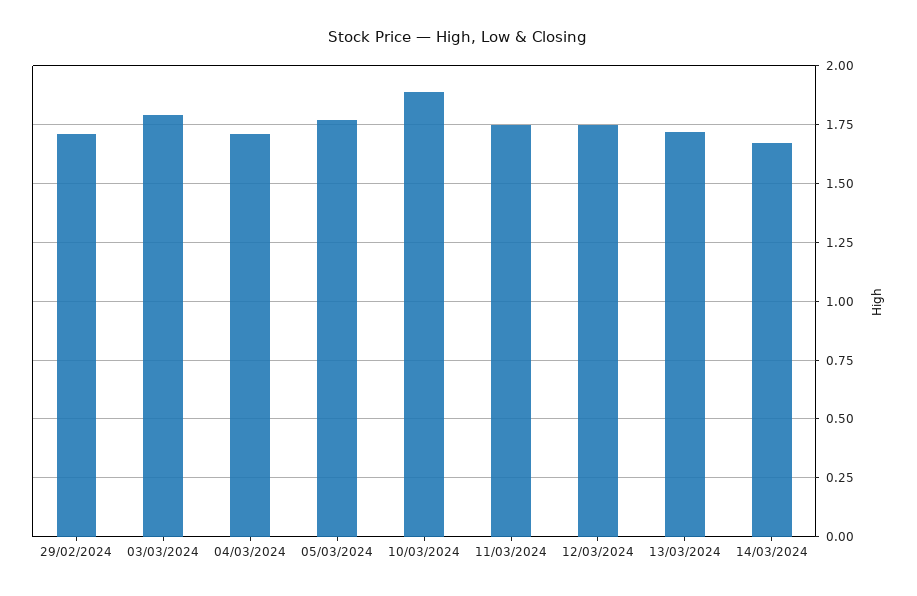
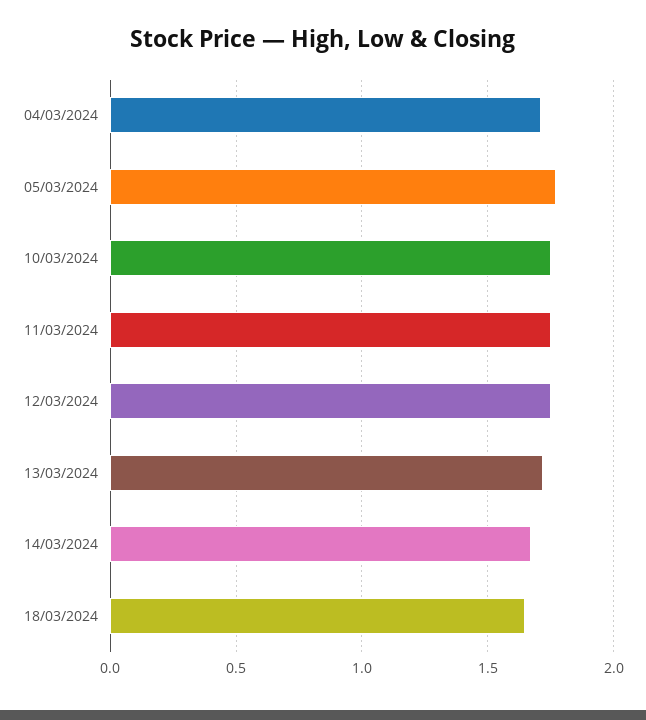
29/02/2024: 1.7 -> none
03/03/2024: 1.8 -> none
10/03/2024: 1.9 -> 1.75
18/03/2024: none -> 1.65

